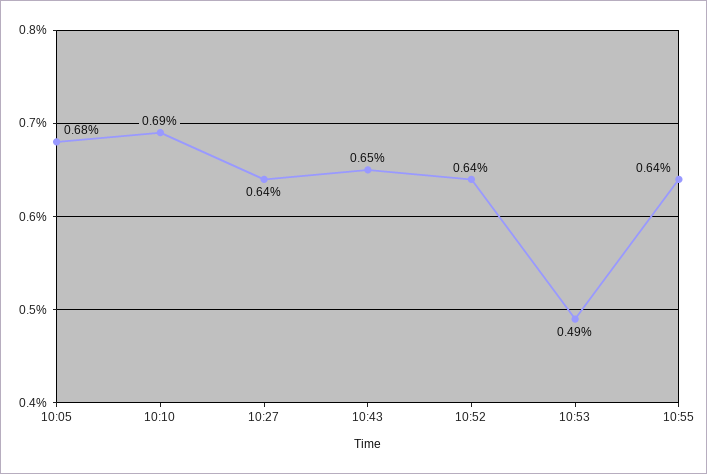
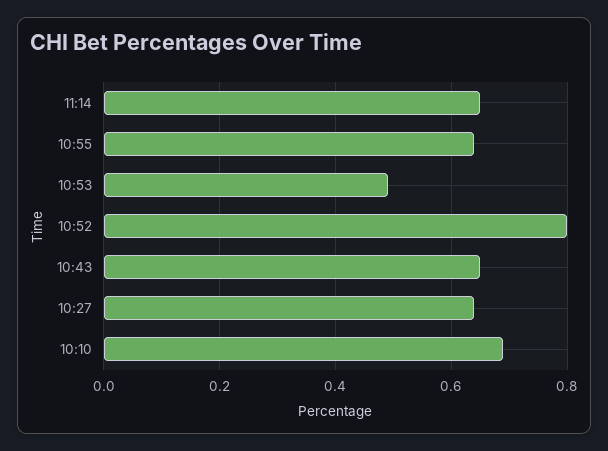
10:05: 0.68 -> none
10:52: 0.64 -> 0.8
11:14: none -> 0.65

